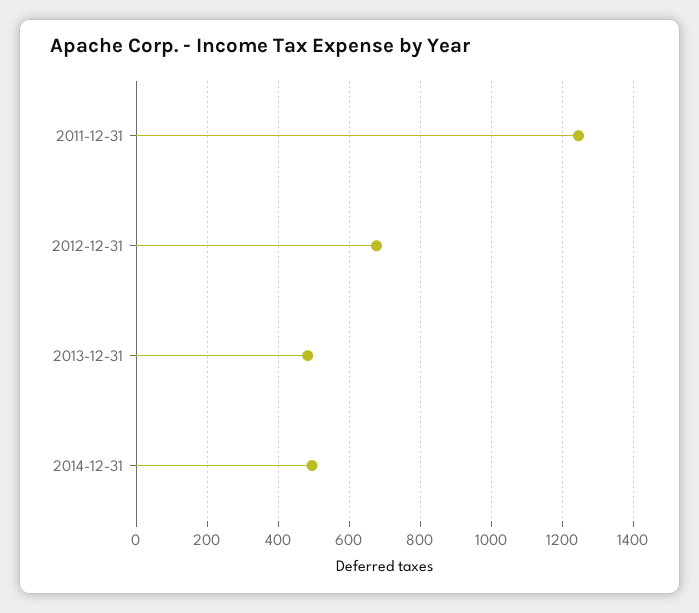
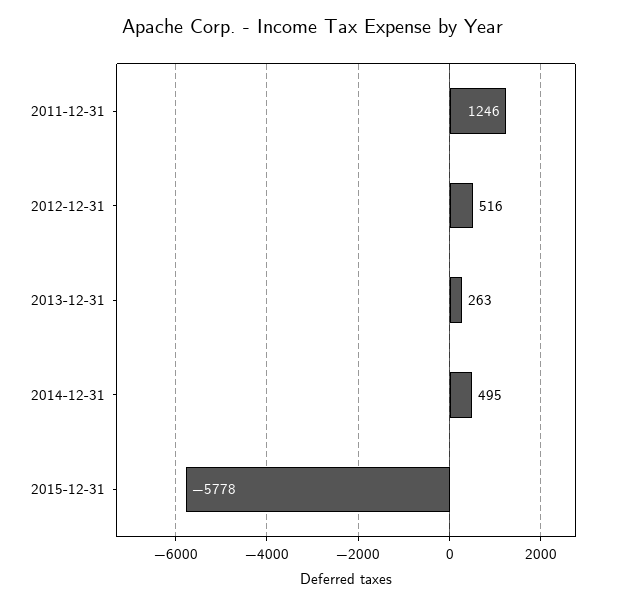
2012-12-31: 680 -> 516
2013-12-31: 480 -> 263
2015-12-31: none -> -5778

